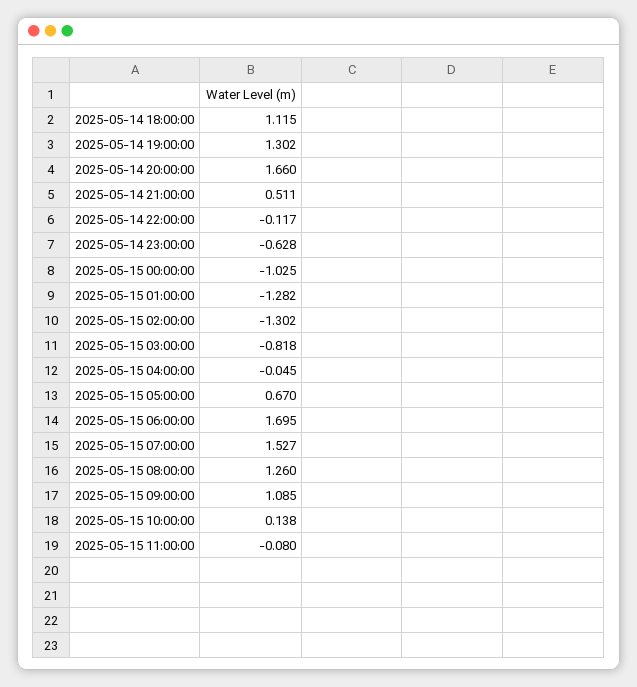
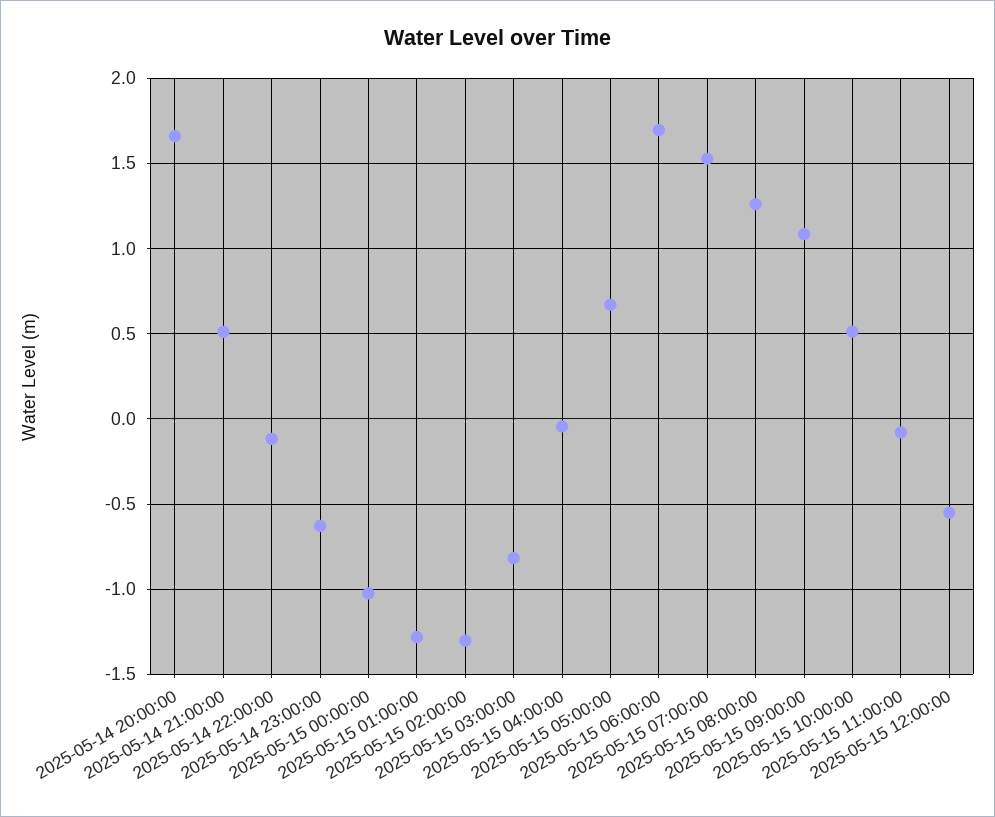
2025-05-14 18:00:00: 1.115 -> none
2025-05-14 19:00:00: 1.302 -> none
2025-05-15 10:00:00: 0.138 -> 0.5
2025-05-15 12:00:00: none -> -0.55

